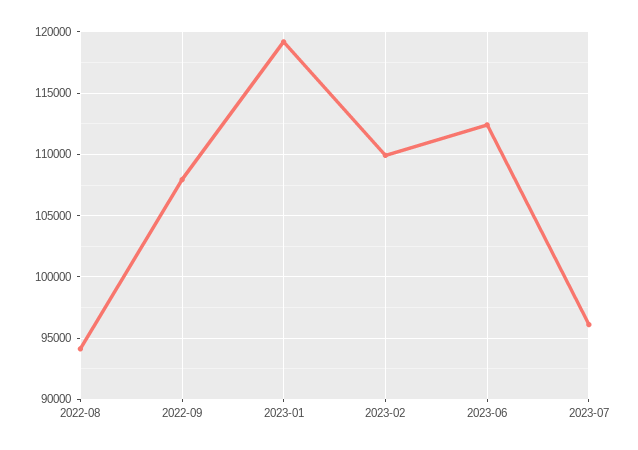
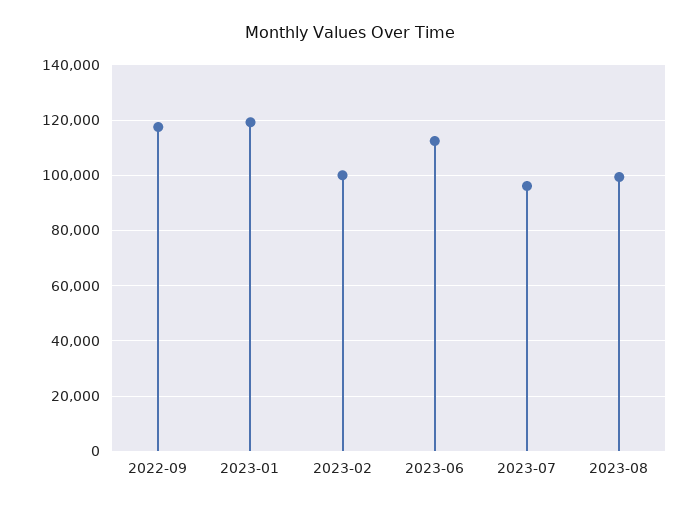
2022-08: 94000 -> none
2022-09: 108000 -> 117500
2023-02: 110000 -> 100000
2023-08: none -> 100000

